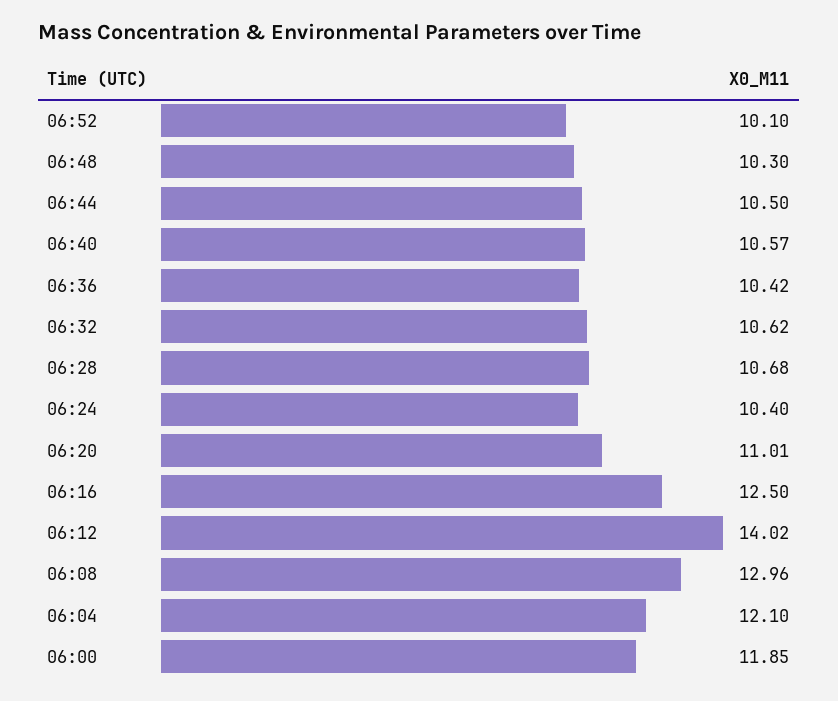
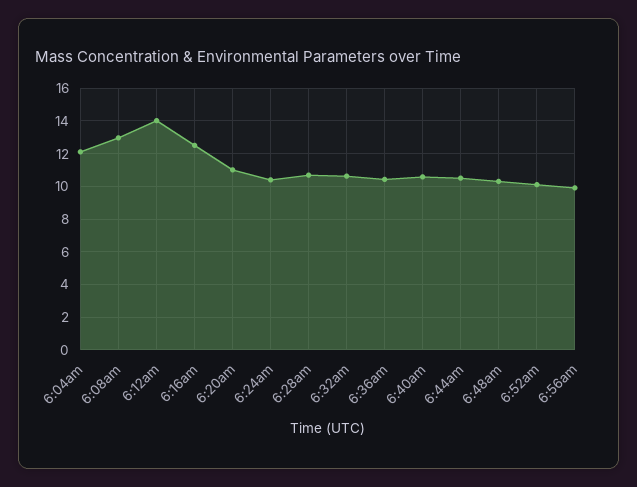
06:00: 11.85 -> none
6:56am: none -> 10

